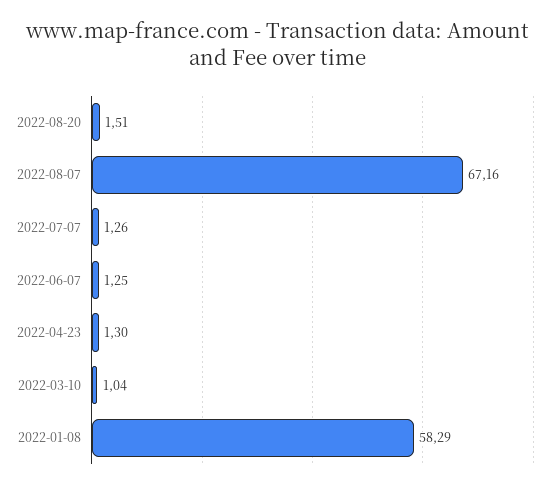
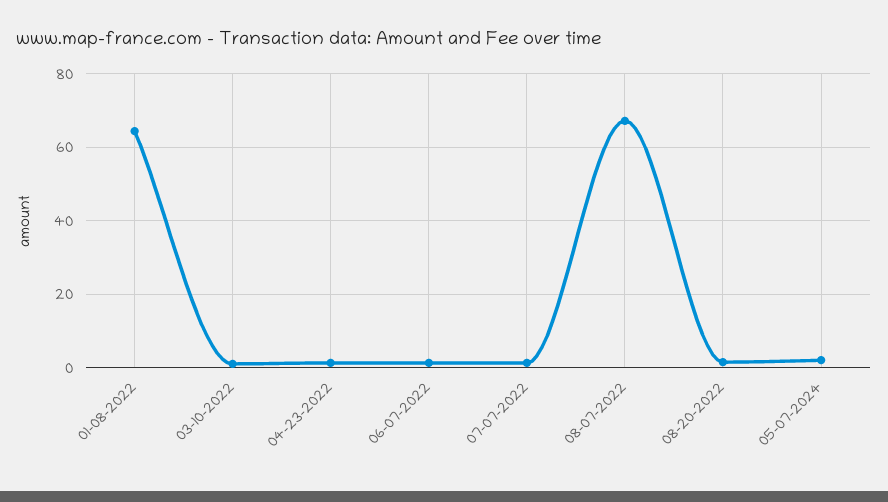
2022-01-08: 58.29 -> 64
05-07-2024: none -> 2

